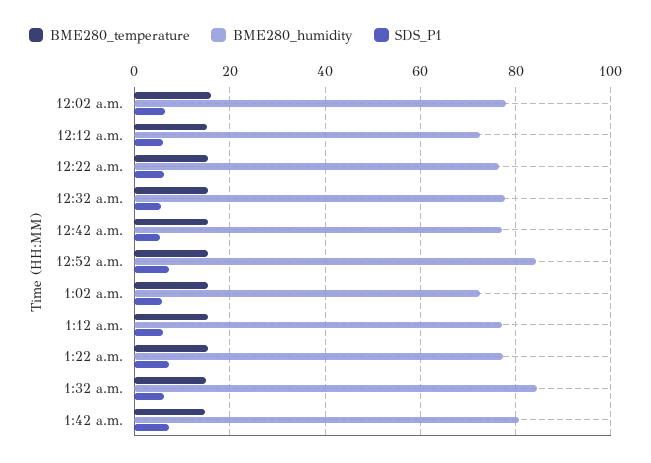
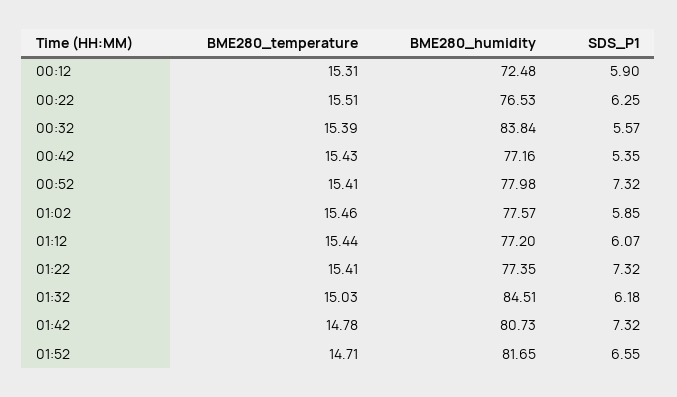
BME280_temperature, 12:02 a.m.: 16 -> none
BME280_humidity, 12:02 a.m.: 78 -> none
SDS_P1, 12:02 a.m.: 6 -> none
BME280_humidity, 12:32 a.m.: 78 -> 83.84
BME280_humidity, 12:52 a.m.: 84 -> 77.98
BME280_humidity, 1:02 a.m.: 72 -> 77.57
BME280_temperature, 01:52: none -> 14.71
BME280_humidity, 01:52: none -> 81.65
SDS_P1, 01:52: none -> 6.55

